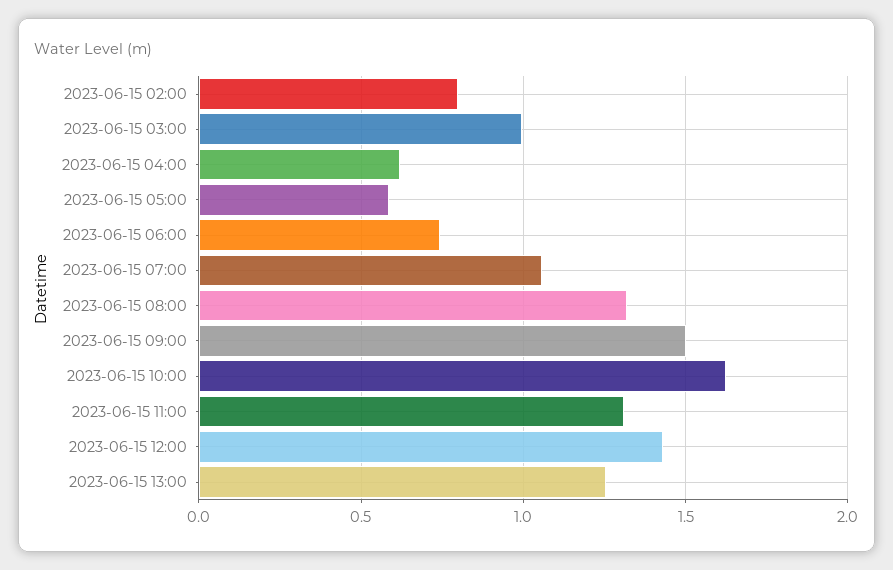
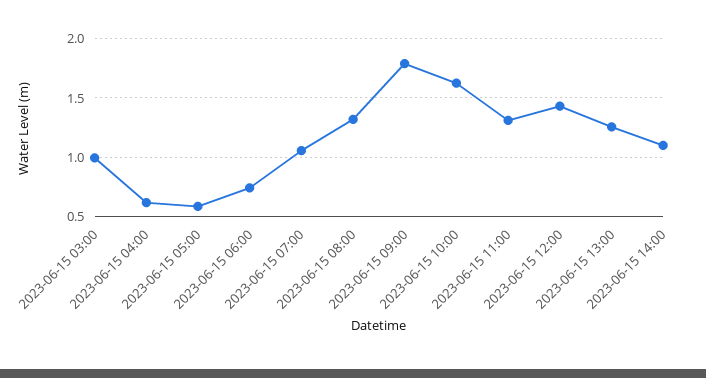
2023-06-15 02:00: 0.8 -> none
2023-06-15 09:00: 1.5 -> 1.8
2023-06-15 14:00: none -> 1.1

